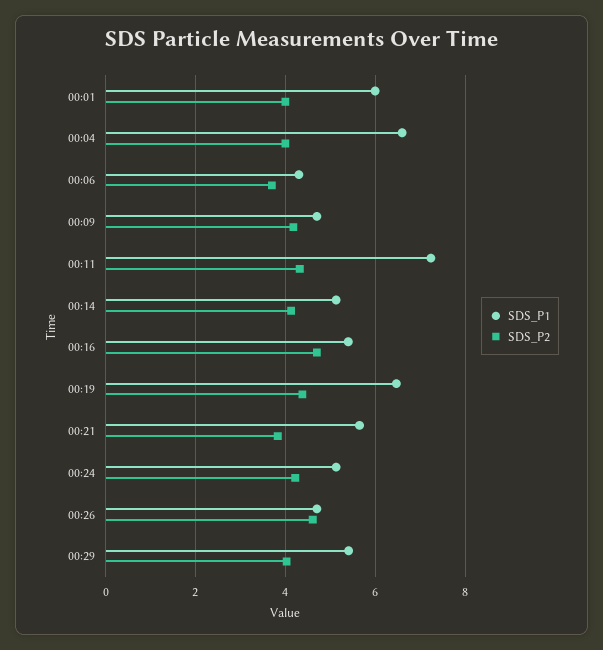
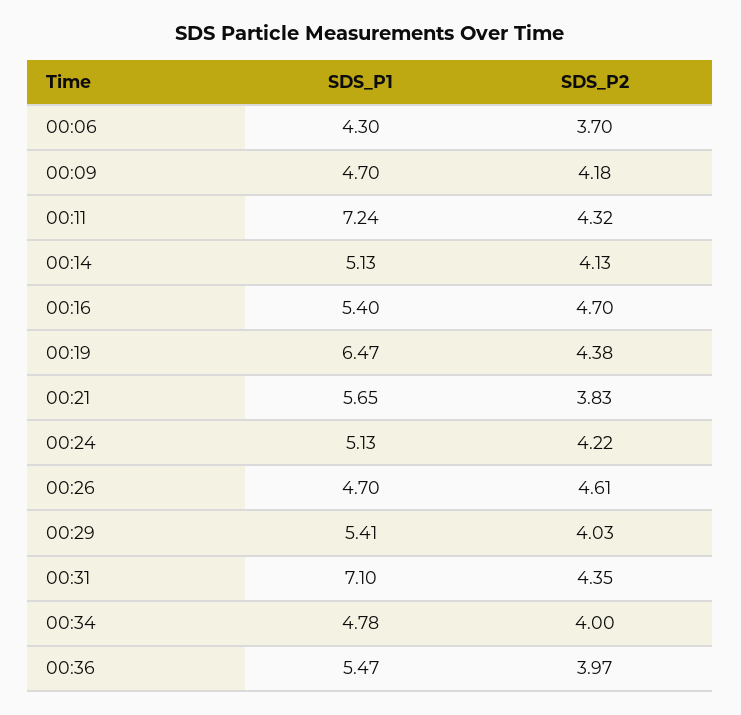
SDS_P1, 00:01: 6 -> none
SDS_P2, 00:01: 4 -> none
SDS_P1, 00:04: 6.6 -> none
SDS_P2, 00:04: 4 -> none
SDS_P1, 00:31: none -> 7.1
SDS_P2, 00:31: none -> 4.35
SDS_P1, 00:34: none -> 4.78
SDS_P2, 00:34: none -> 4
SDS_P1, 00:36: none -> 5.47
SDS_P2, 00:36: none -> 3.97

